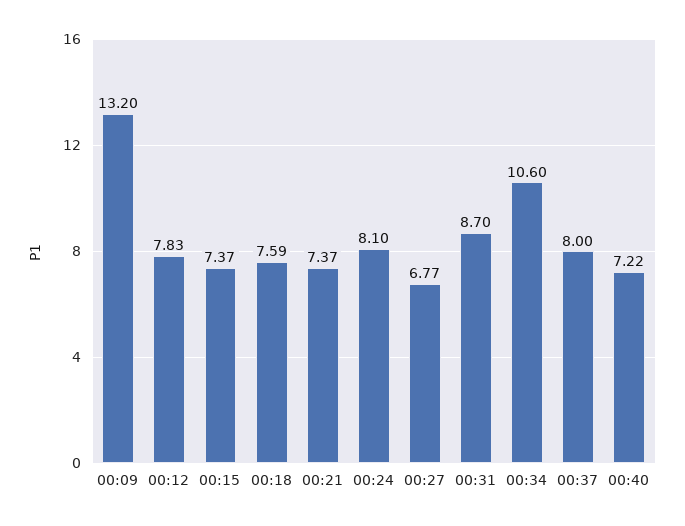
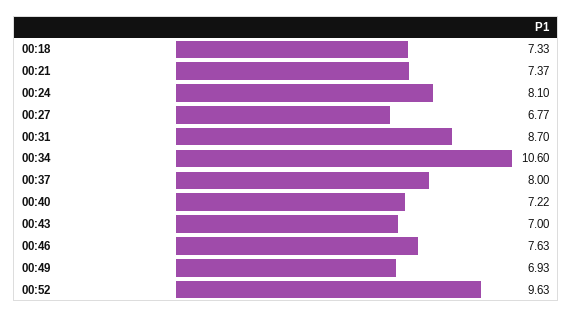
00:09: 13.2 -> none
00:12: 7.83 -> none
00:15: 7.37 -> none
00:18: 7.59 -> 7.33
00:43: none -> 7
00:46: none -> 7.63
00:49: none -> 6.93
00:52: none -> 9.63

